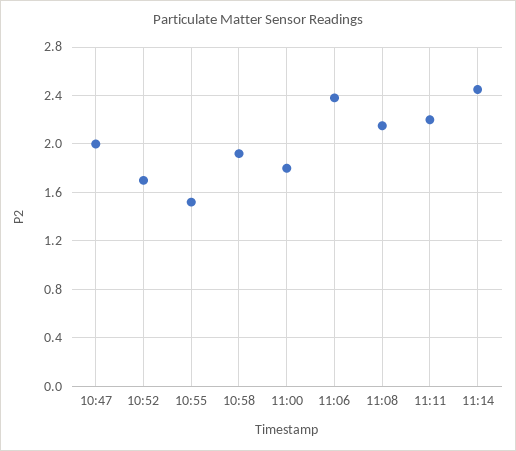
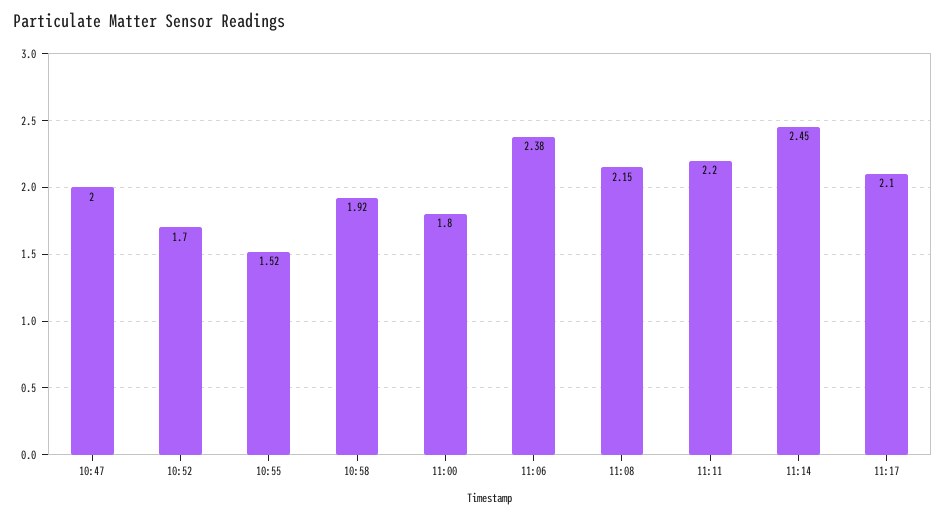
11:17: none -> 2.1

